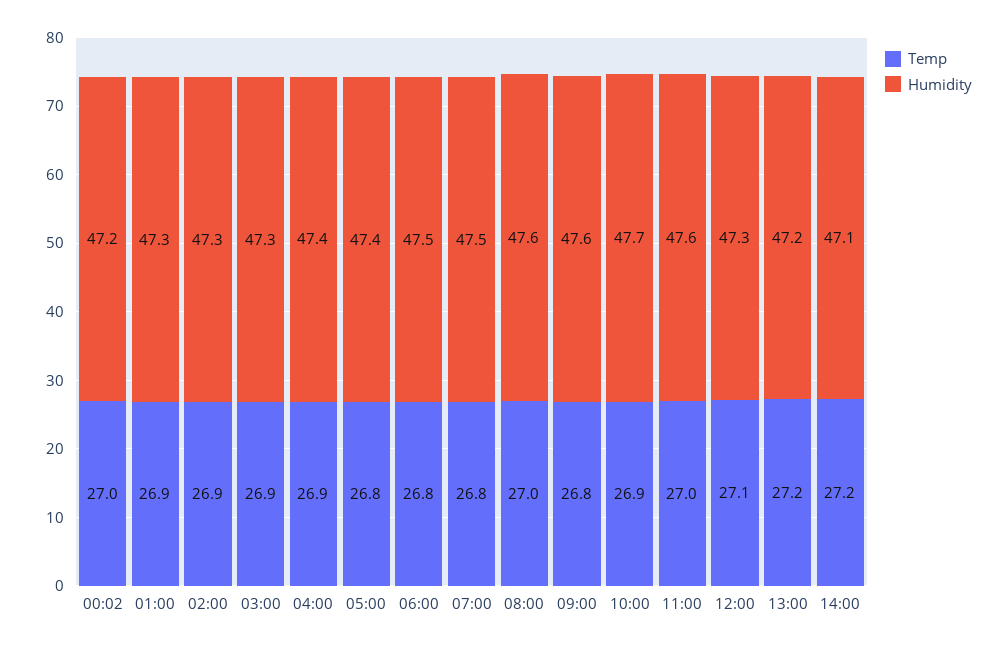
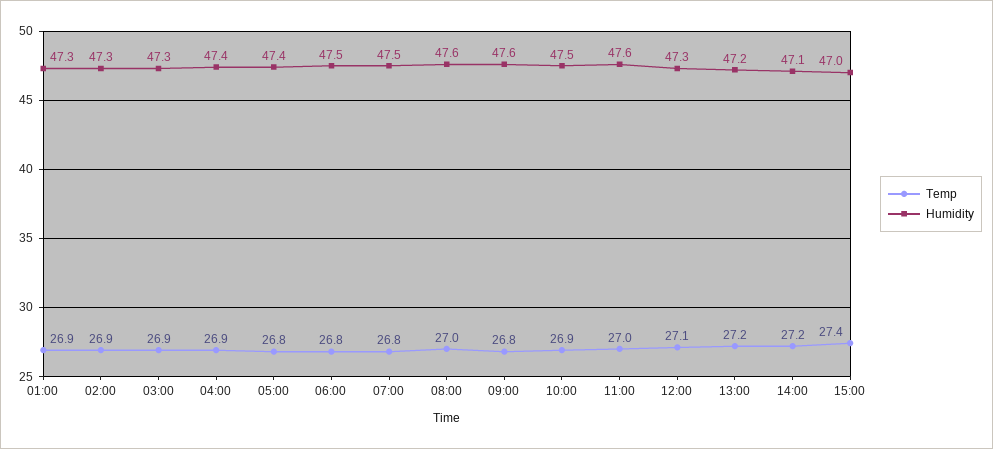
Temp, 00:02: 27 -> none
Humidity, 00:02: 47.2 -> none
Humidity, 10:00: 47.7 -> 47.5
Temp, 15:00: none -> 27.4
Humidity, 15:00: none -> 47

